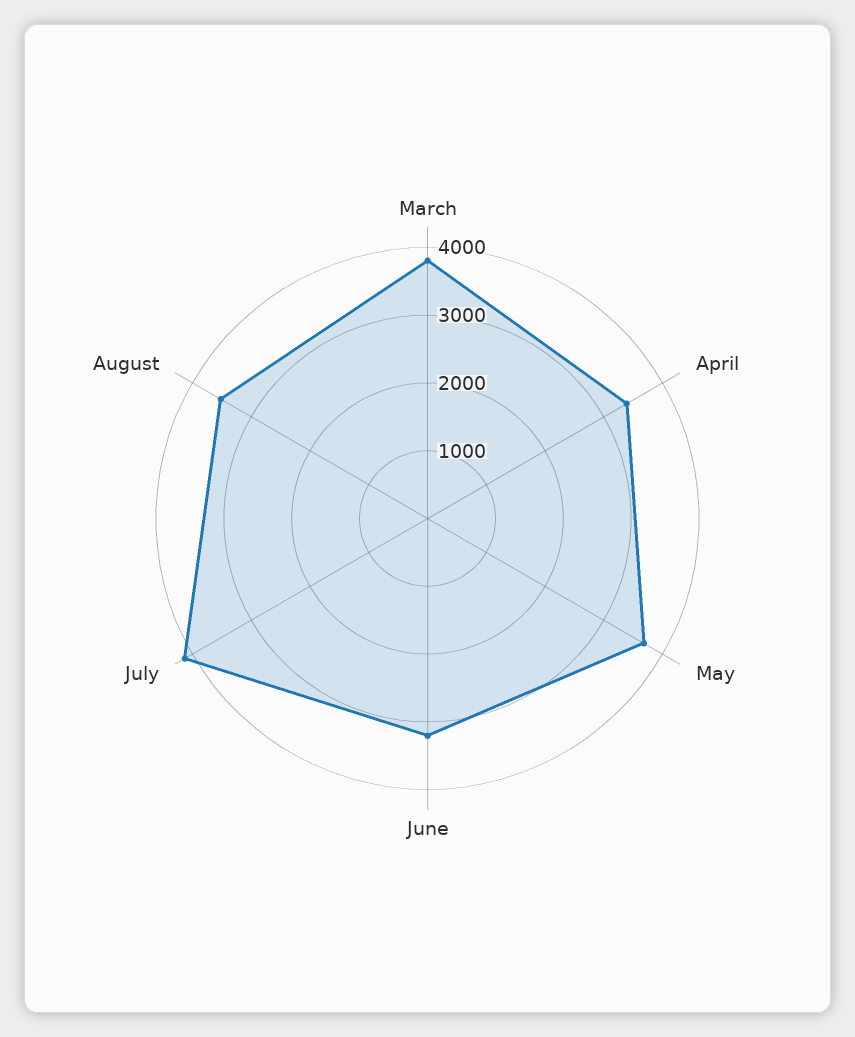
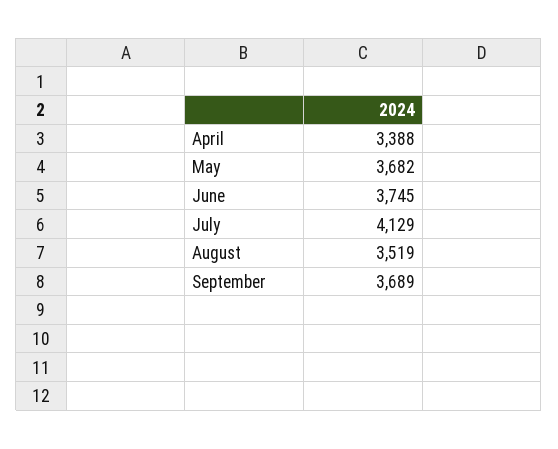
March: 3800 -> none
June: 3200 -> 3745
September: none -> 3689

